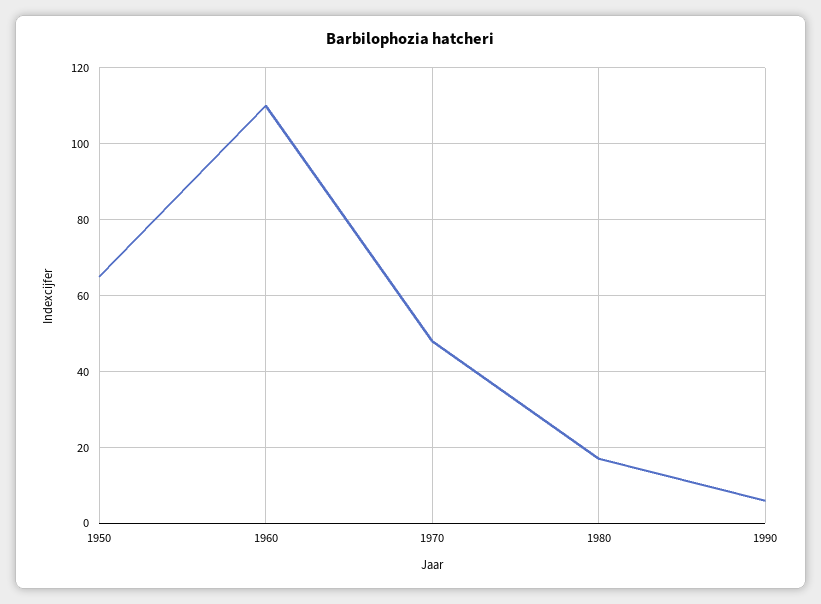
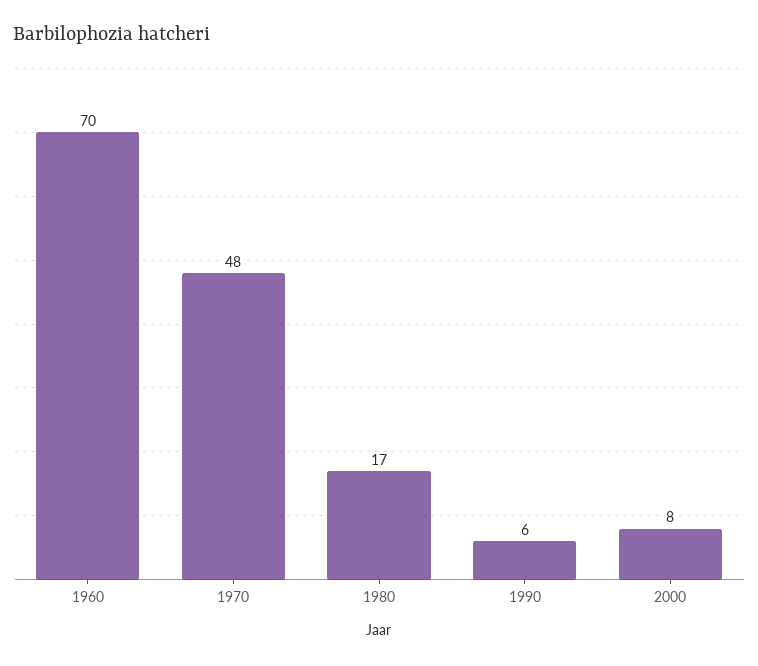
1950: 65 -> none
1960: 110 -> 70
2000: none -> 8

